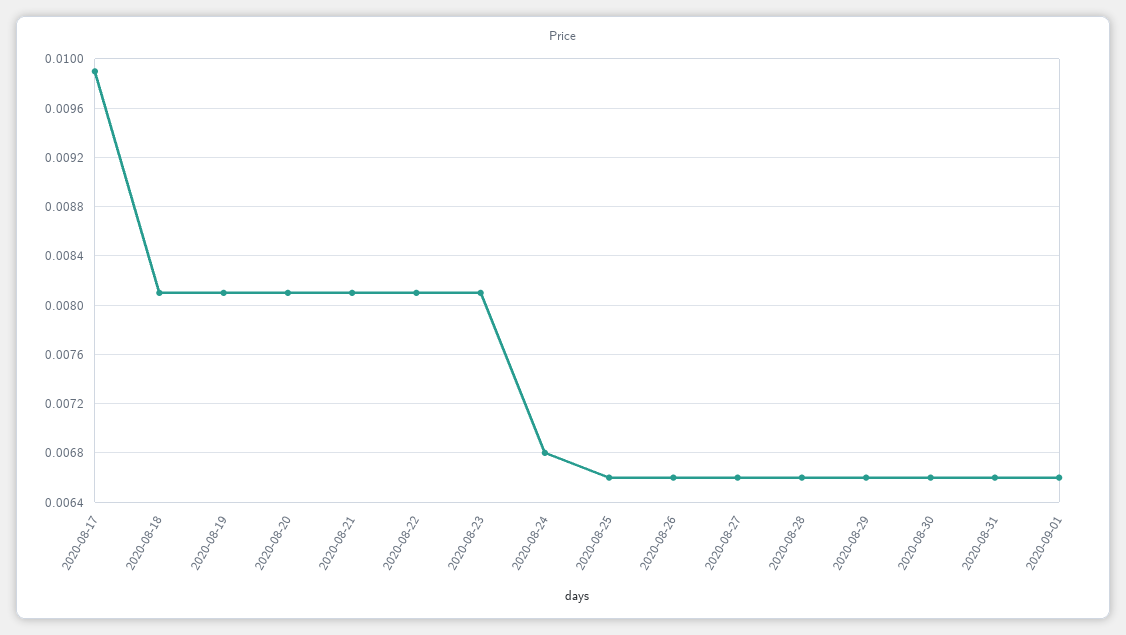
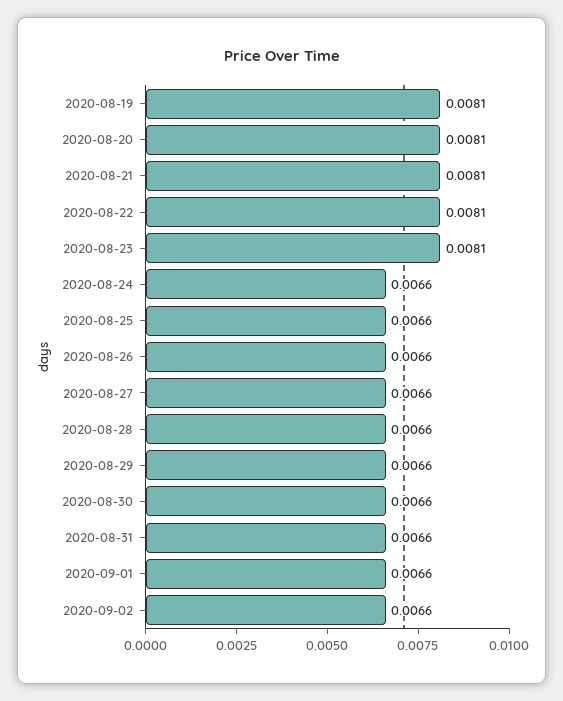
2020-08-17: 0.0099 -> none
2020-08-18: 0.0081 -> none
2020-08-24: 0.0068 -> 0.0066
2020-09-02: none -> 0.0066

